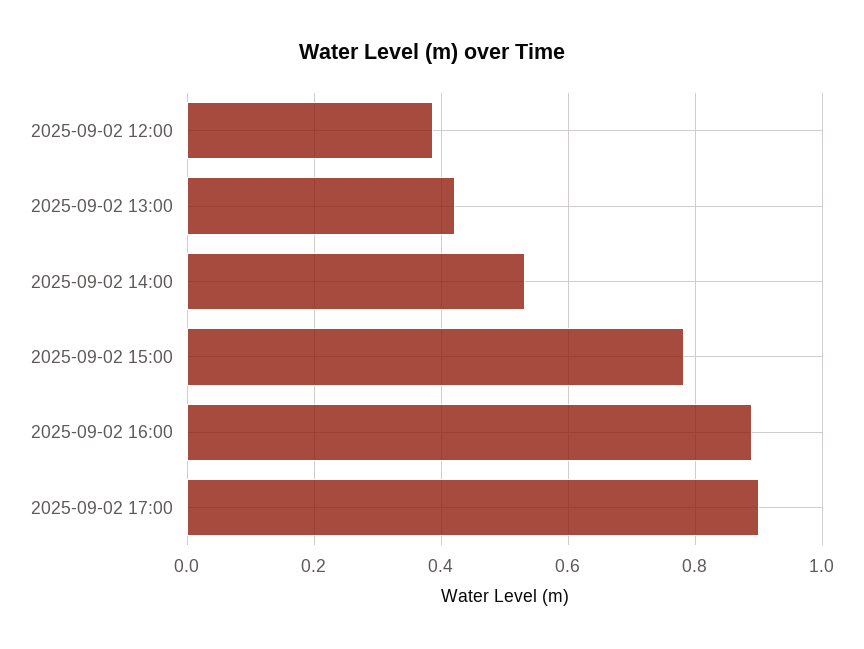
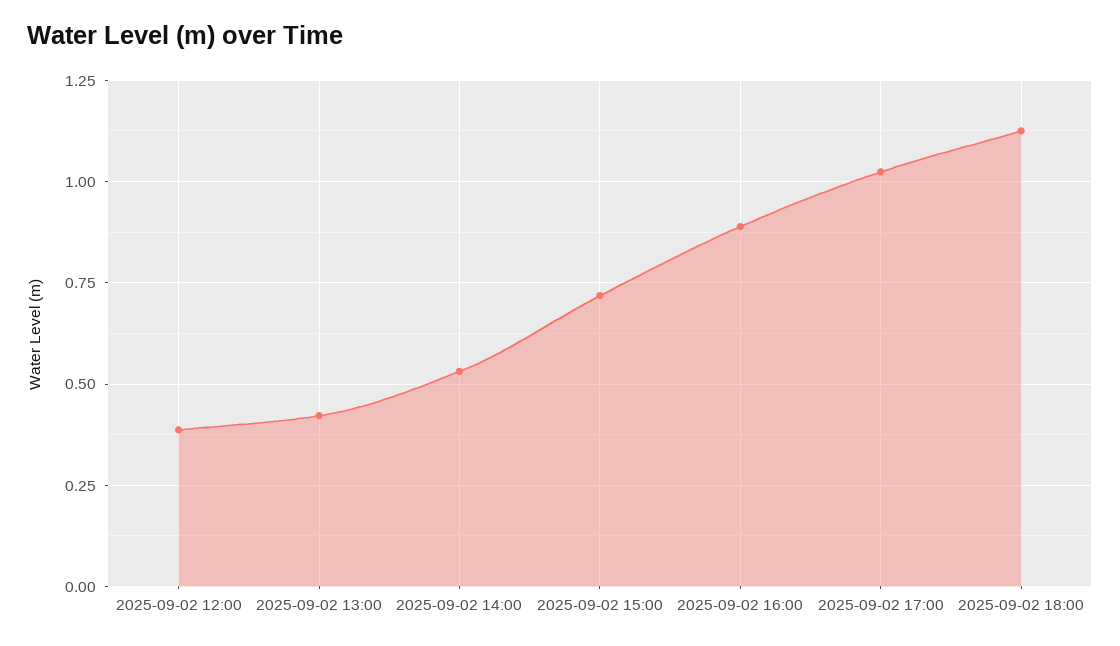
2025-09-02 15:00: 0.78 -> 0.725
2025-09-02 17:00: 0.9 -> 1.025
2025-09-02 18:00: none -> 1.125

